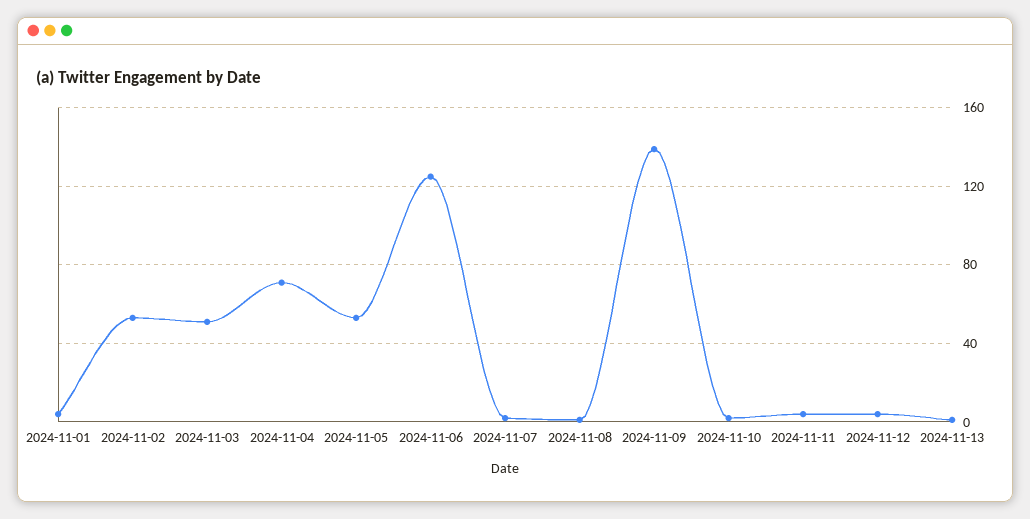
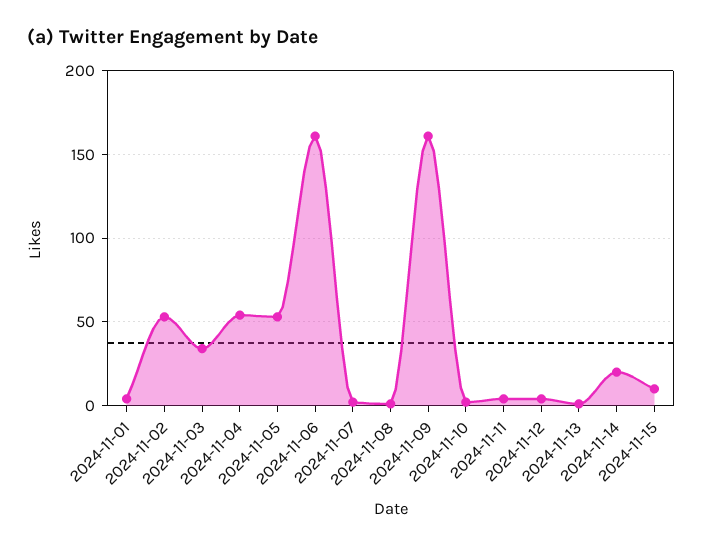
2024-11-03: 50 -> 35
2024-11-04: 70 -> 55
2024-11-06: 125 -> 160
2024-11-09: 140 -> 160
2024-11-14: none -> 20
2024-11-15: none -> 10

